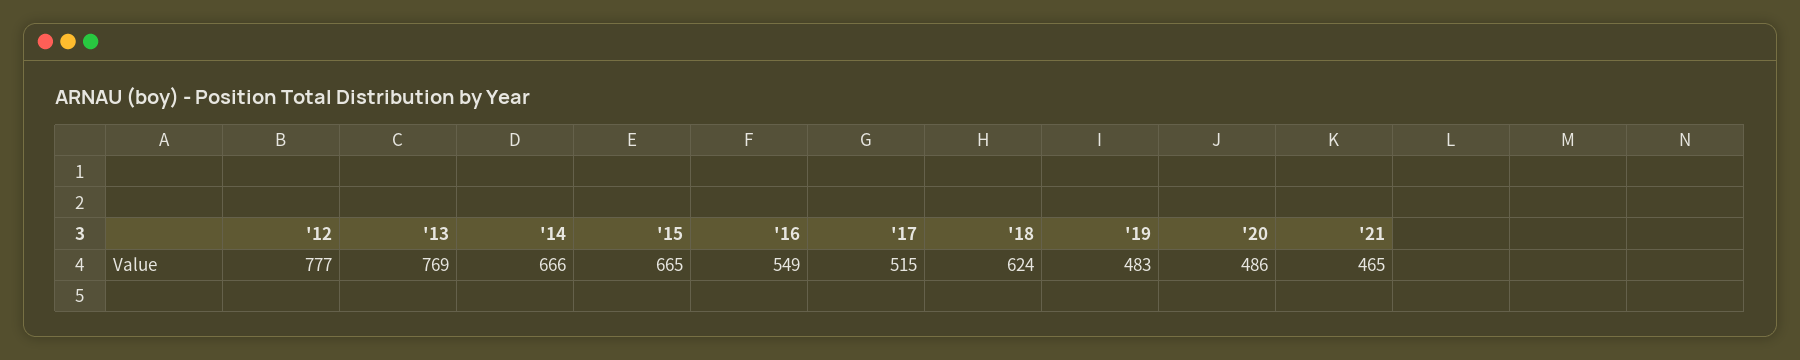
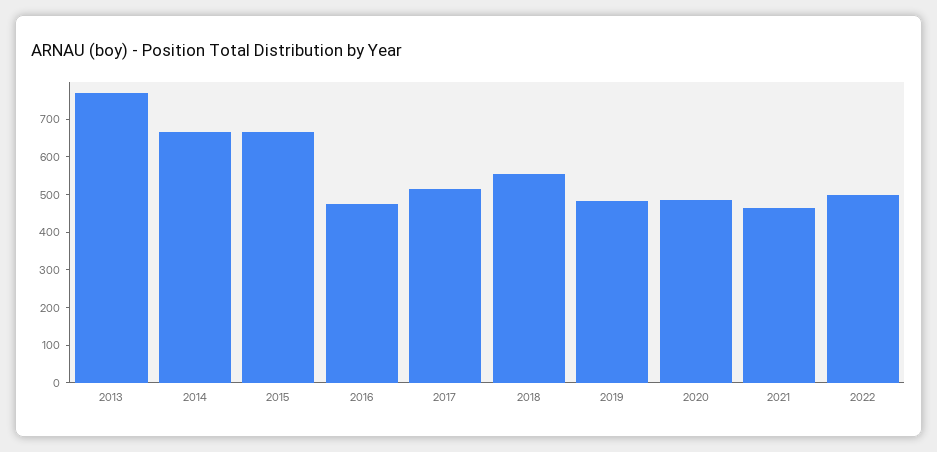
'12: 777 -> none
'16: 549 -> 475
'18: 624 -> 550
2022: none -> 500

